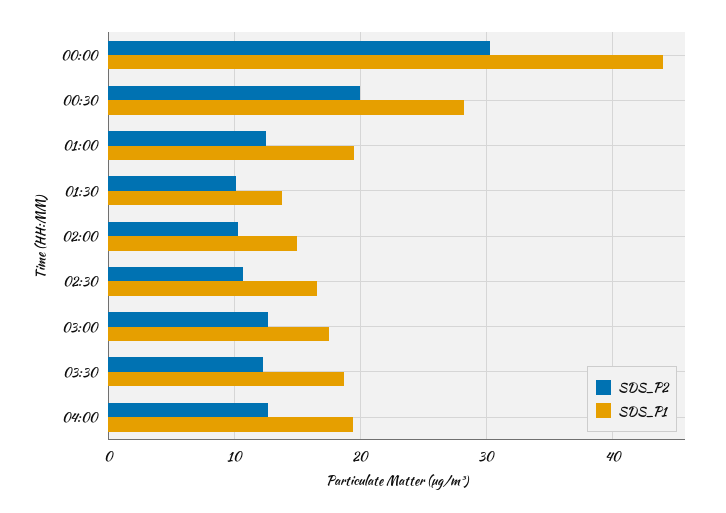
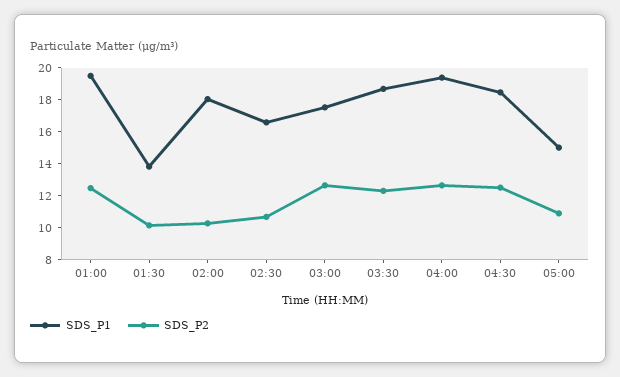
SDS_P2, 00:00: 30 -> none
SDS_P1, 00:00: 44 -> none
SDS_P2, 00:30: 20 -> none
SDS_P1, 00:30: 28 -> none
SDS_P1, 02:00: 15 -> 18
SDS_P1, 04:30: none -> 18.5
SDS_P2, 04:30: none -> 12.5
SDS_P1, 05:00: none -> 15
SDS_P2, 05:00: none -> 11

